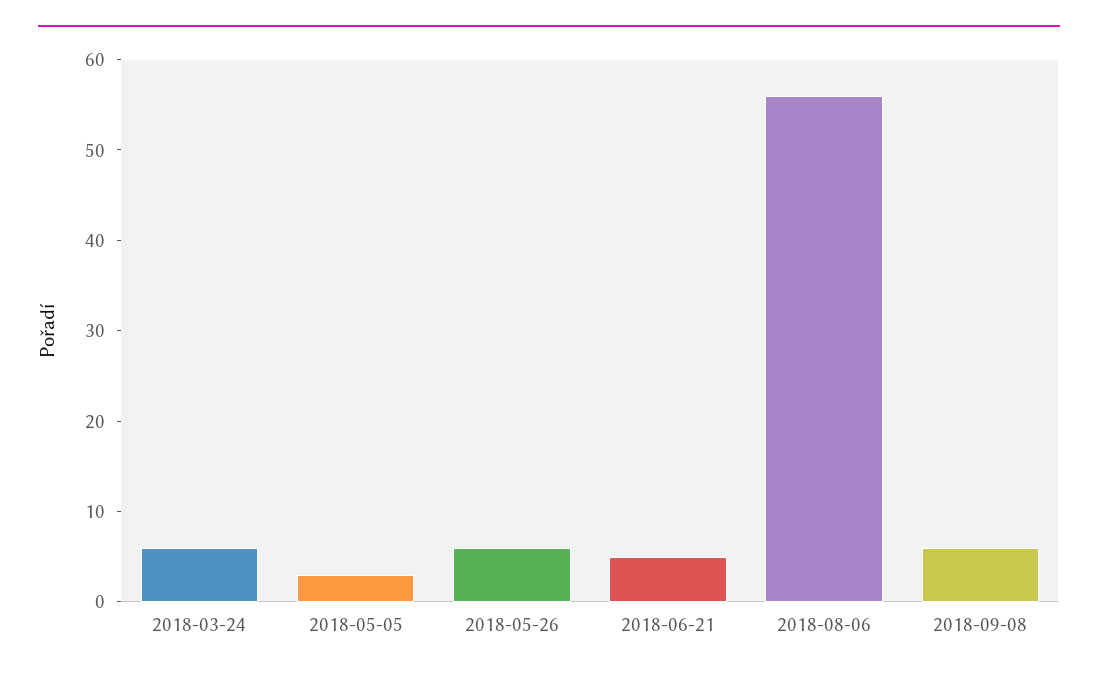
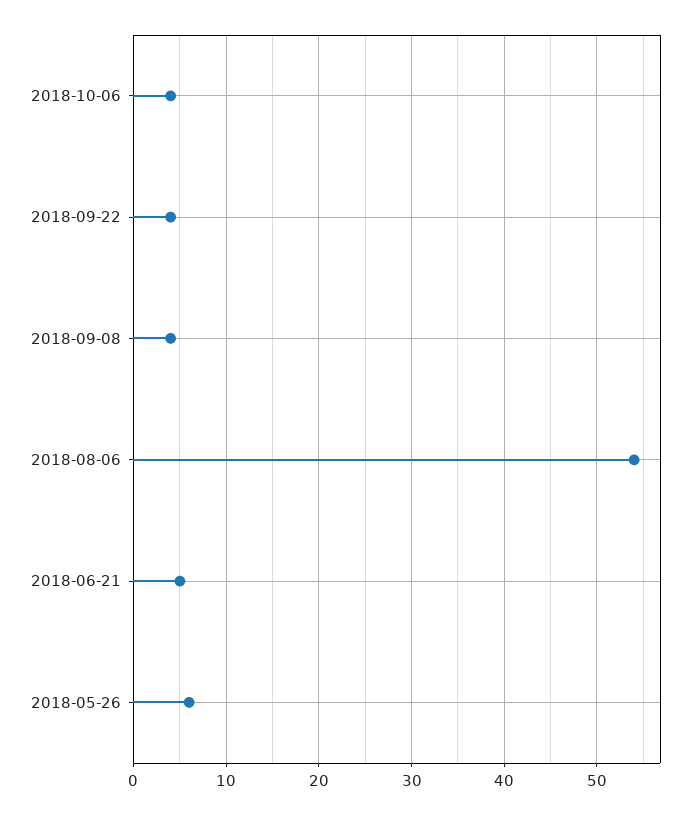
2018-03-24: 6 -> none
2018-05-05: 3 -> none
2018-08-06: 56 -> 54
2018-09-08: 6 -> 4
2018-10-06: none -> 4
2018-09-22: none -> 4

